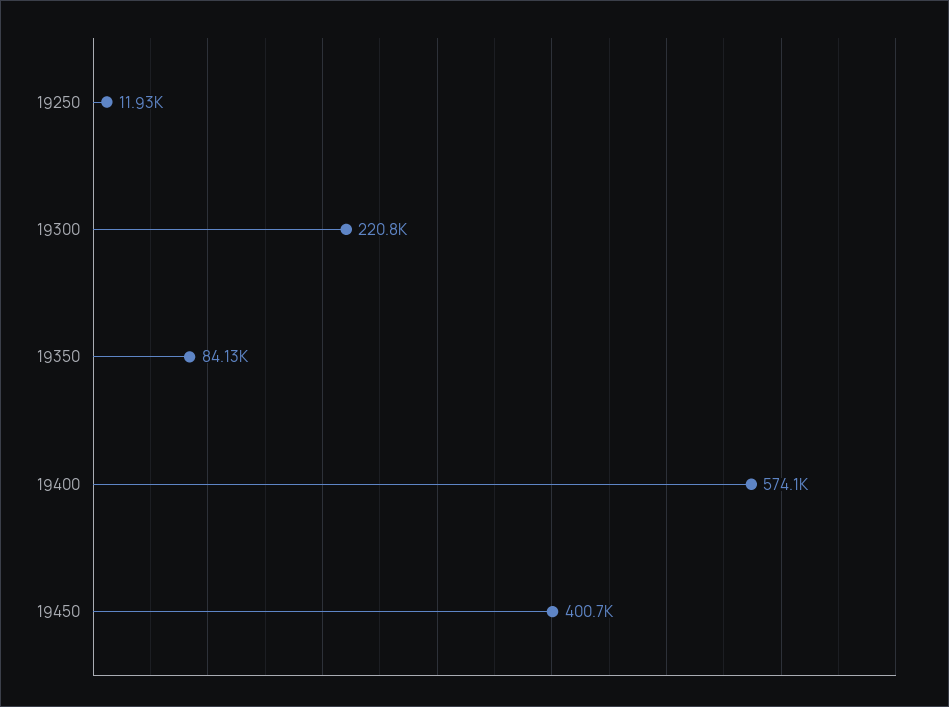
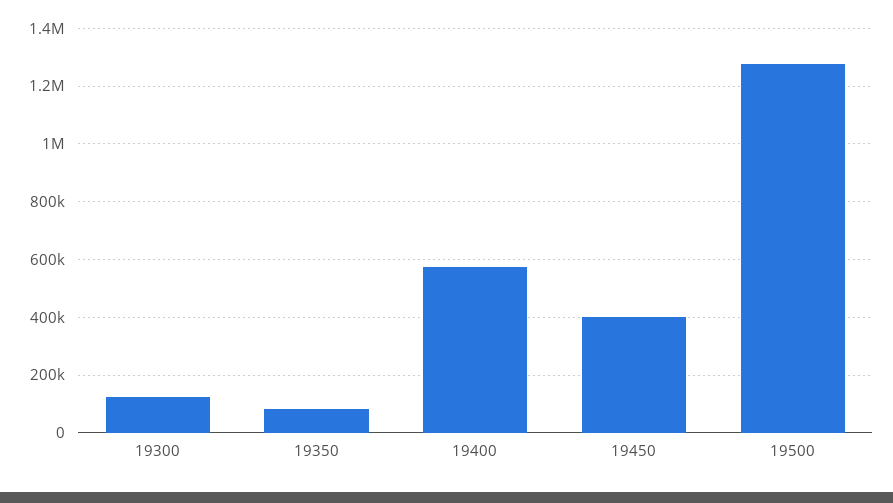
19250: 11930 -> none
19300: 220800 -> 125000
19500: none -> 1275000

